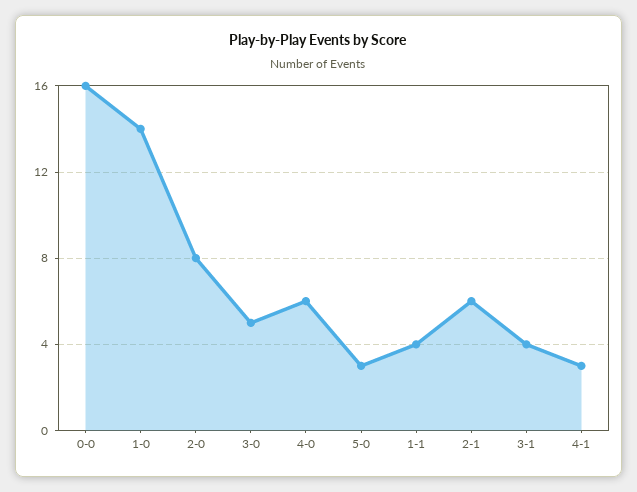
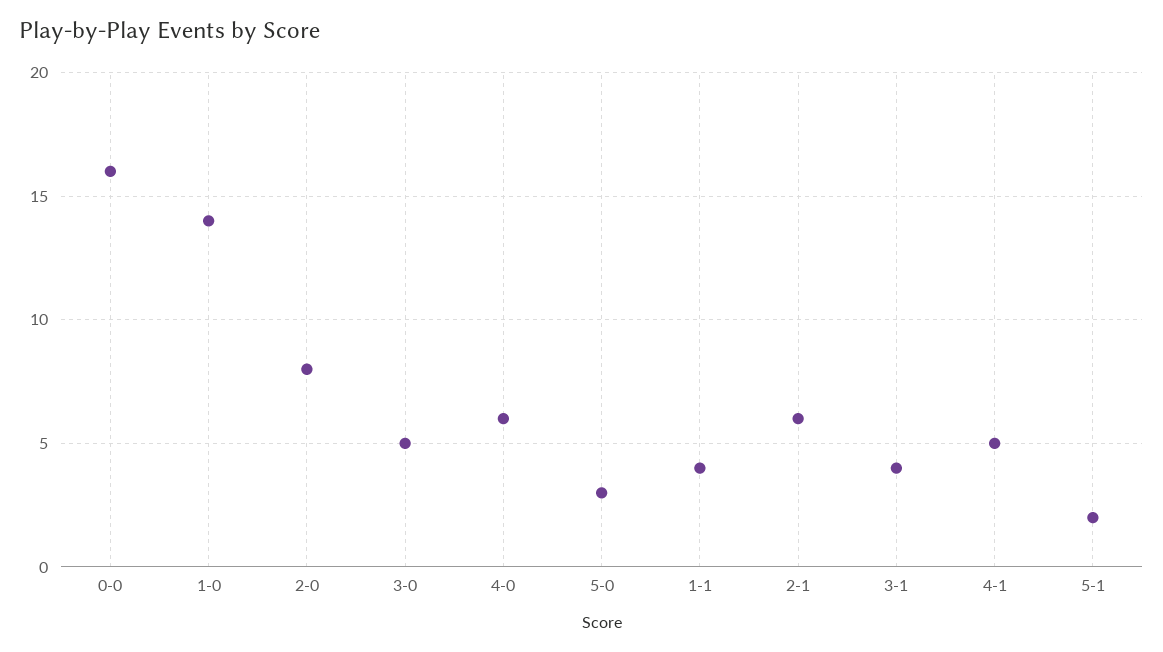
4-1: 3 -> 5
5-1: none -> 2

